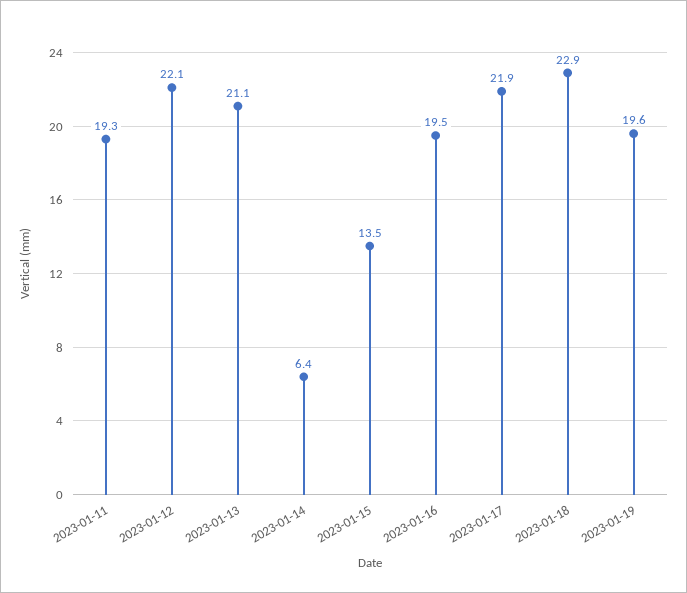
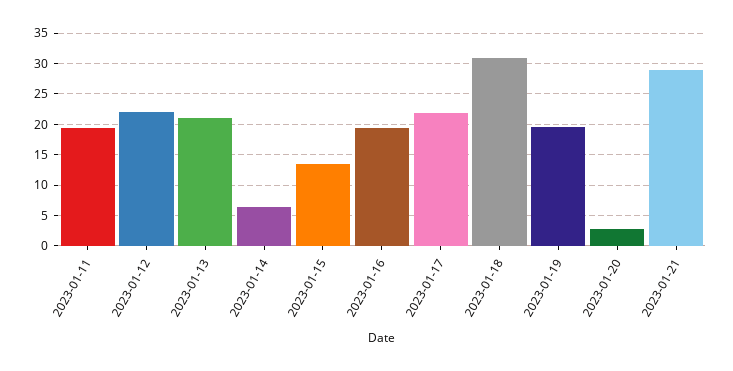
2023-01-18: 22.9 -> 31
2023-01-20: none -> 3
2023-01-21: none -> 29

